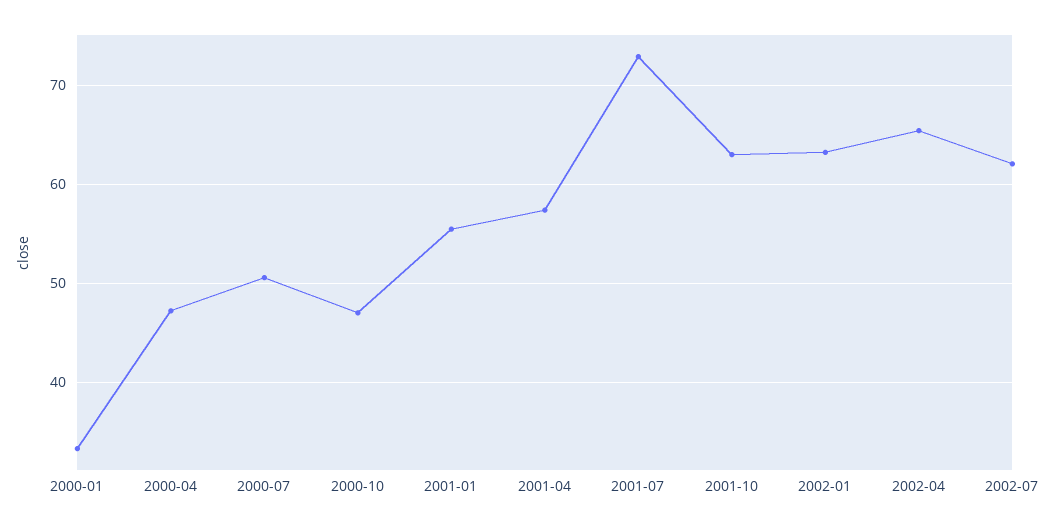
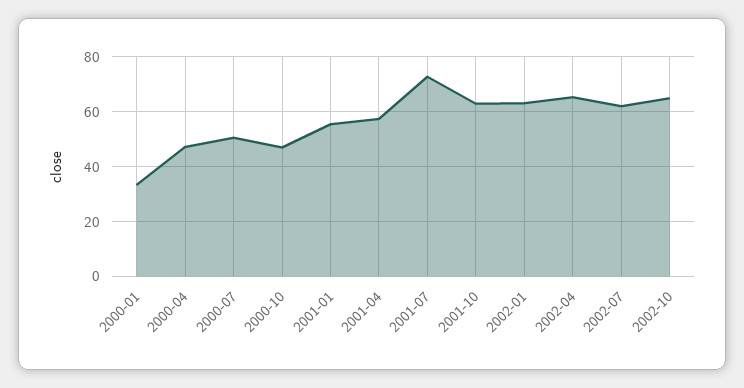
2002-10: none -> 65

